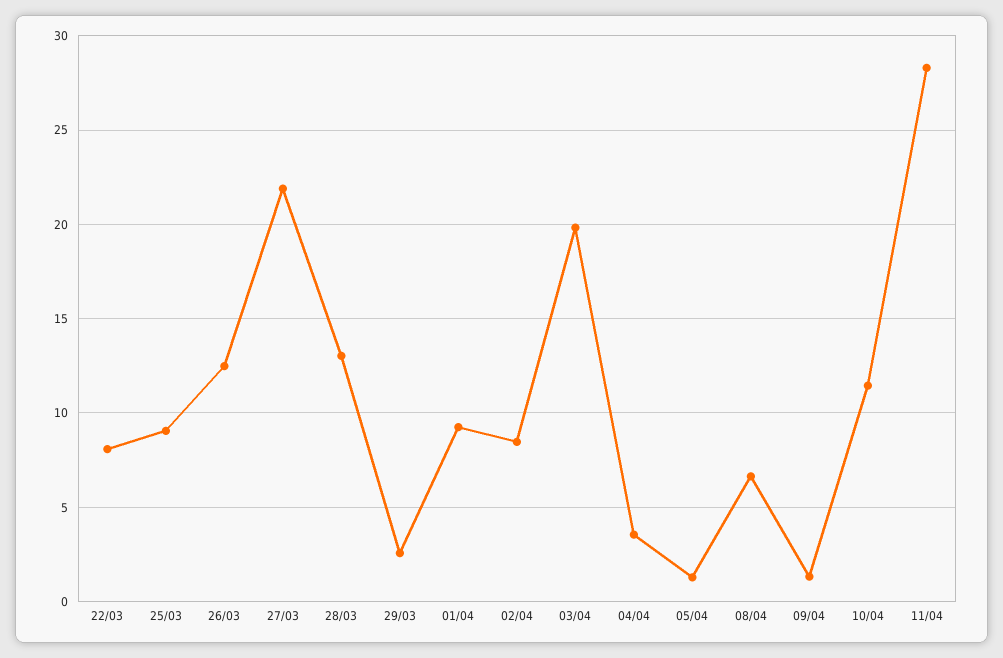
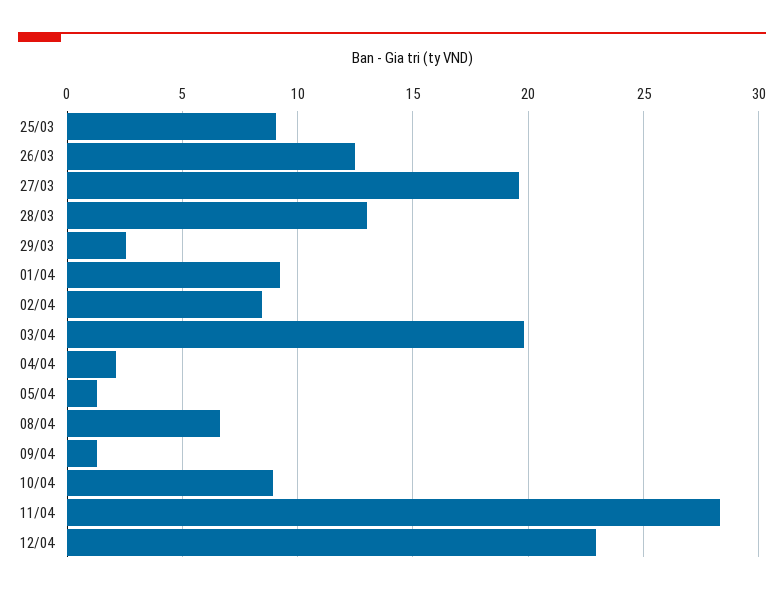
22/03: 8 -> none
27/03: 22 -> 19.5
04/04: 3.5 -> 2
10/04: 11.5 -> 9
12/04: none -> 23

